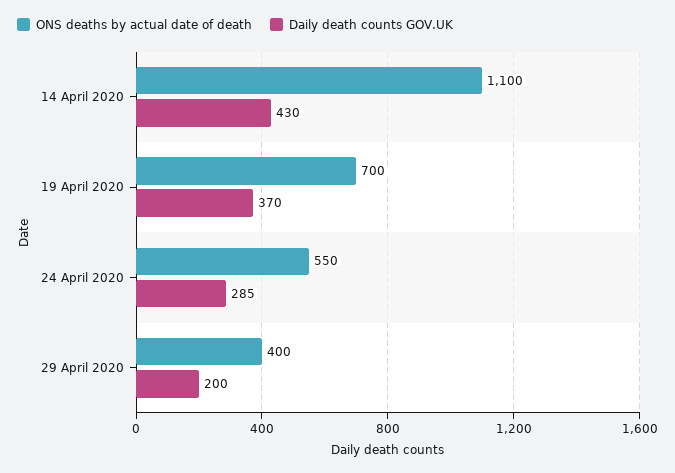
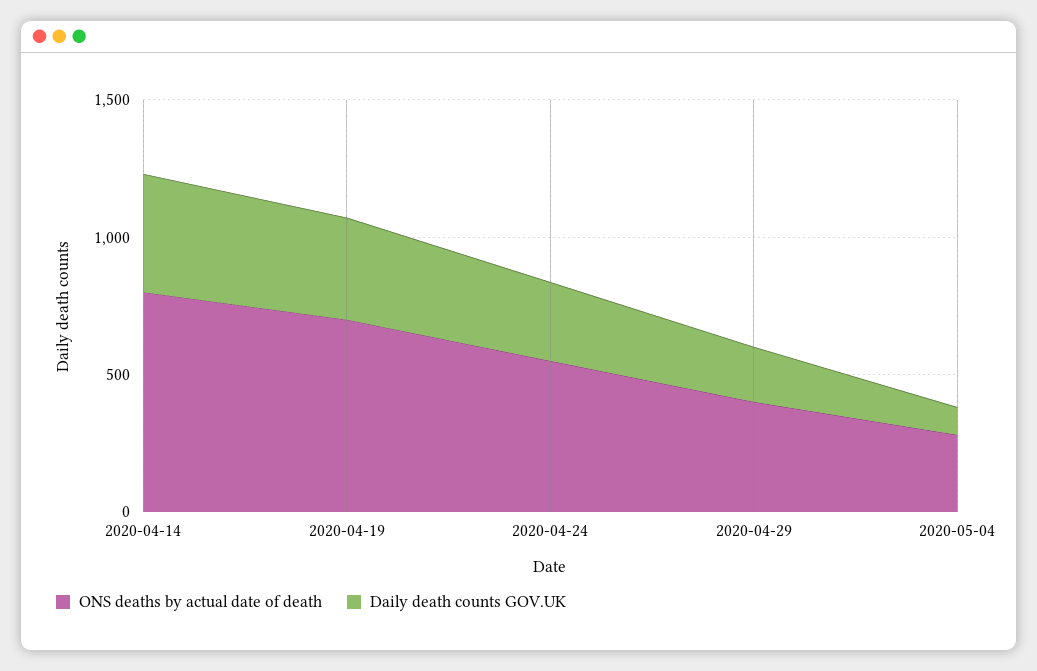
ONS deaths by actual date of death, 14 April 2020: 1100 -> 800
ONS deaths by actual date of death, 2020-05-04: none -> 300
Daily death counts GOV.UK, 2020-05-04: none -> 100

